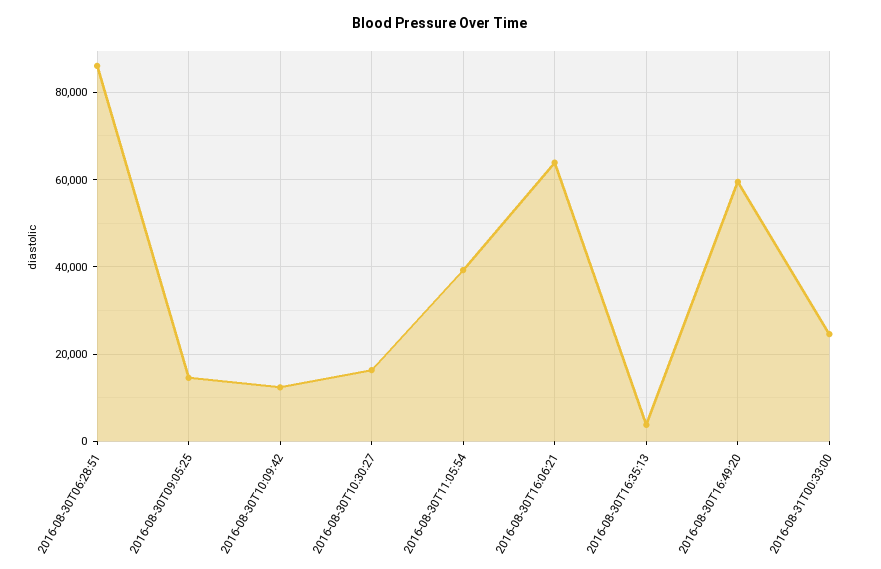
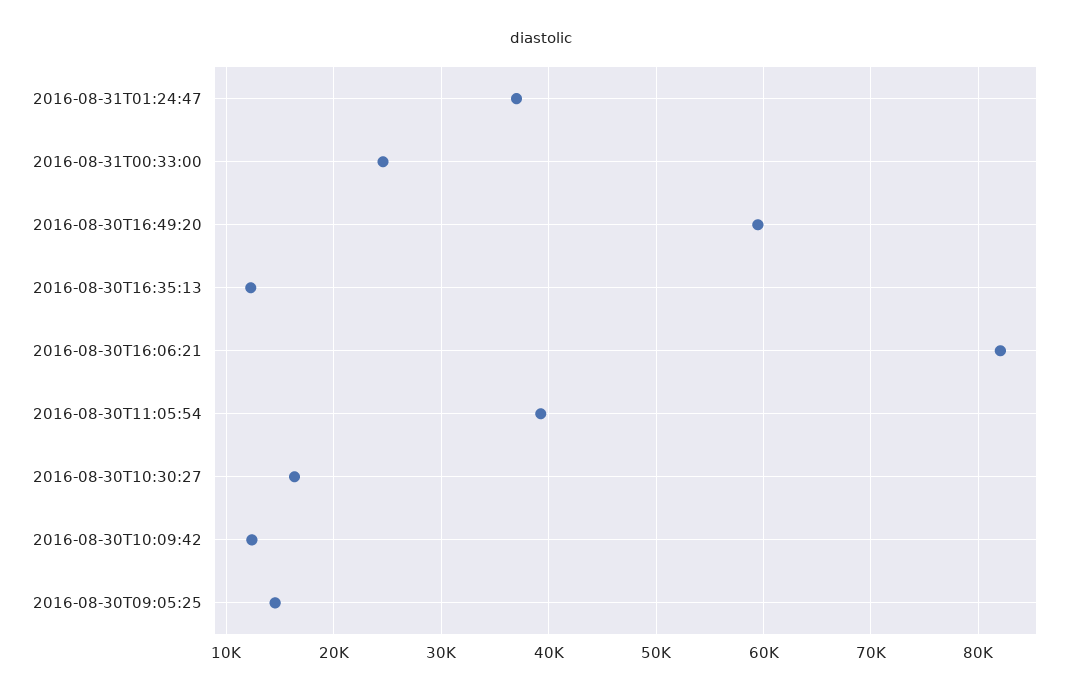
2016-08-30T06:28:51: 86000 -> none
2016-08-30T16:06:21: 64000 -> 82000
2016-08-30T16:35:13: 4000 -> 12000
2016-08-31T01:24:47: none -> 37000

